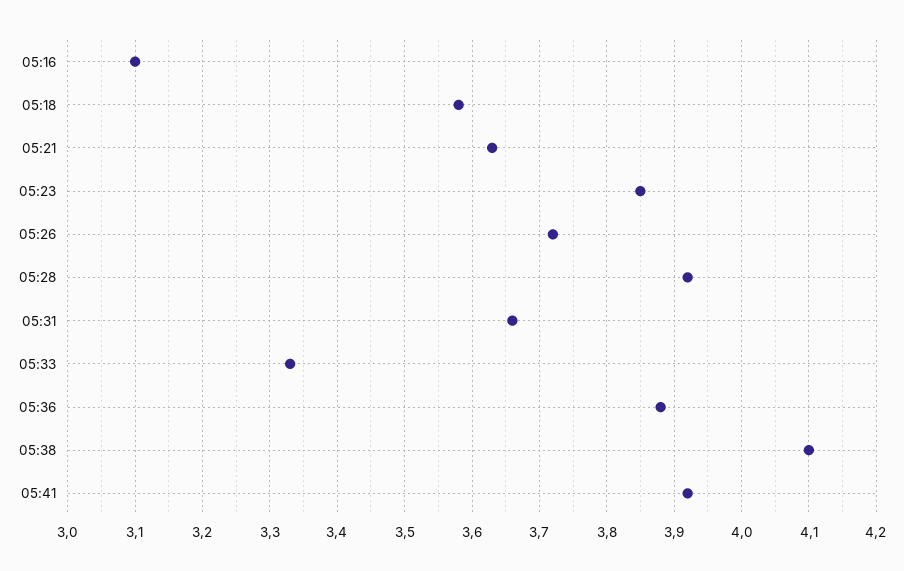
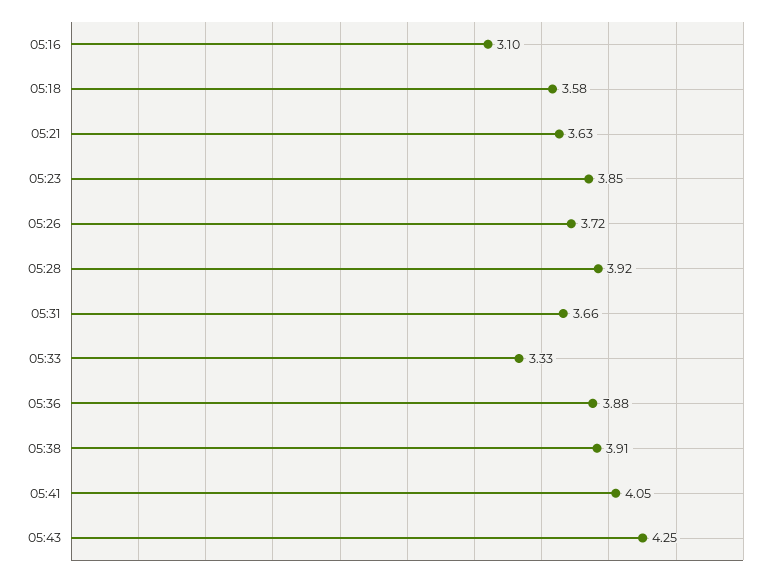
05:38: 4.1 -> 3.91
05:41: 3.92 -> 4.05
05:43: none -> 4.25

